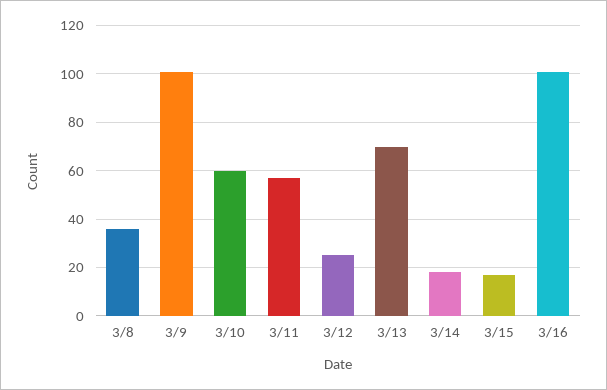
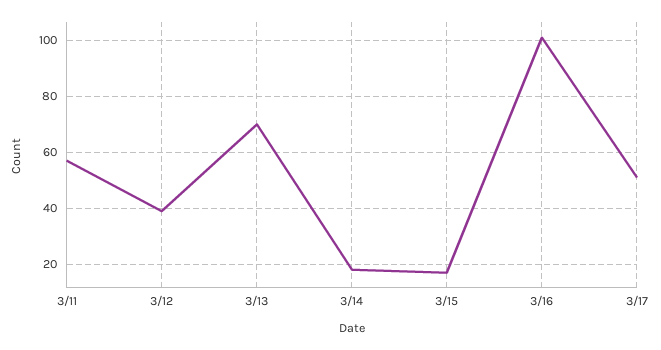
3/8: 35 -> none
3/9: 100 -> none
3/10: 60 -> none
3/12: 25 -> 40
3/17: none -> 50

